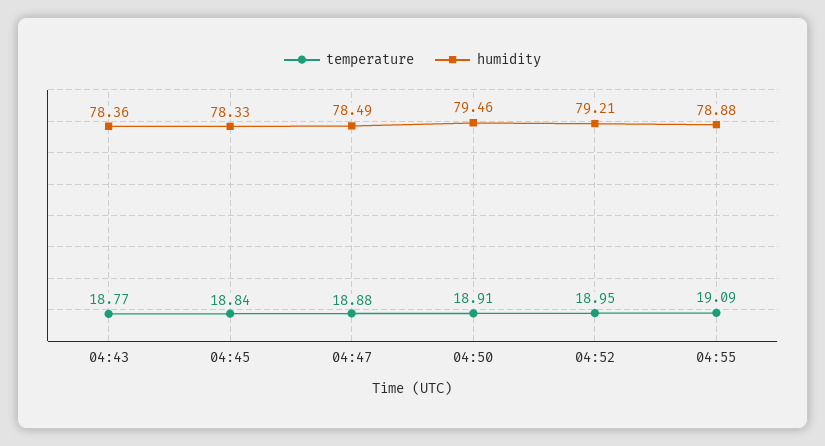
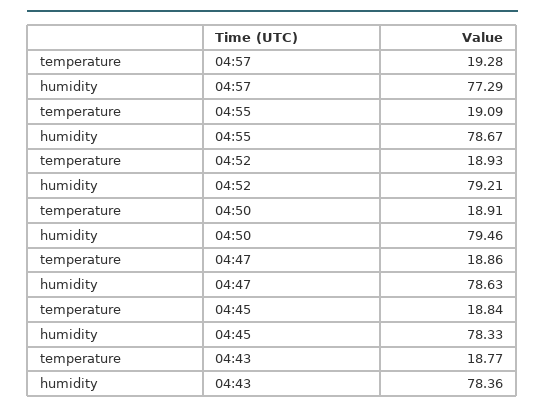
temperature, 04:47: 18.88 -> 18.86
humidity, 04:47: 78.49 -> 78.63
temperature, 04:52: 18.95 -> 18.93
humidity, 04:55: 78.88 -> 78.67
temperature, 04:57: none -> 19.28
humidity, 04:57: none -> 77.29

